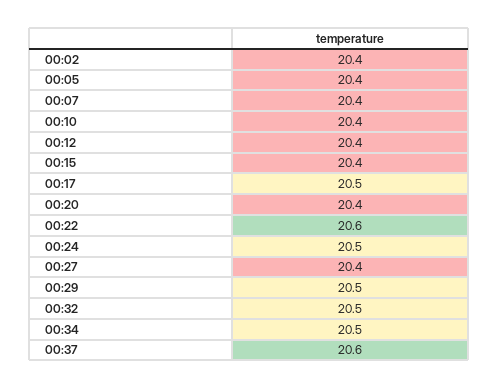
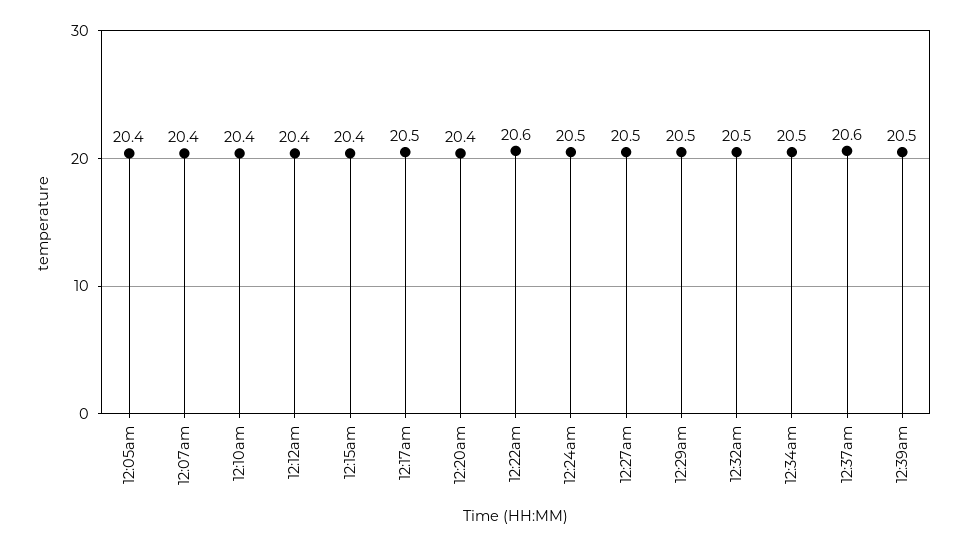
00:02: 20.4 -> none
00:27: 20.4 -> 20.5
12:39am: none -> 20.5

